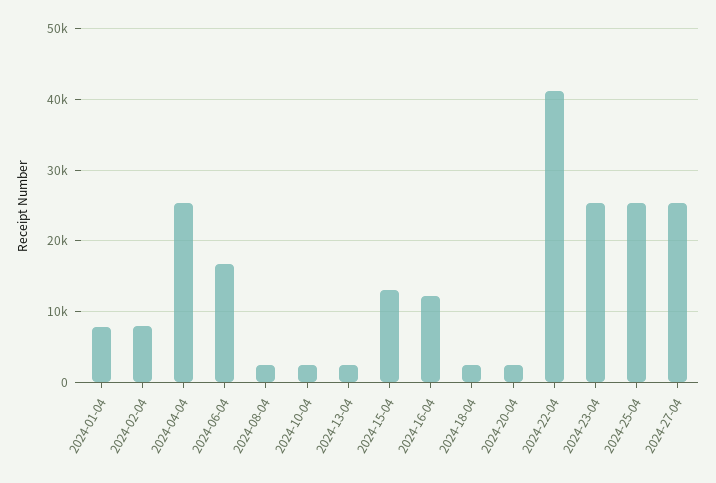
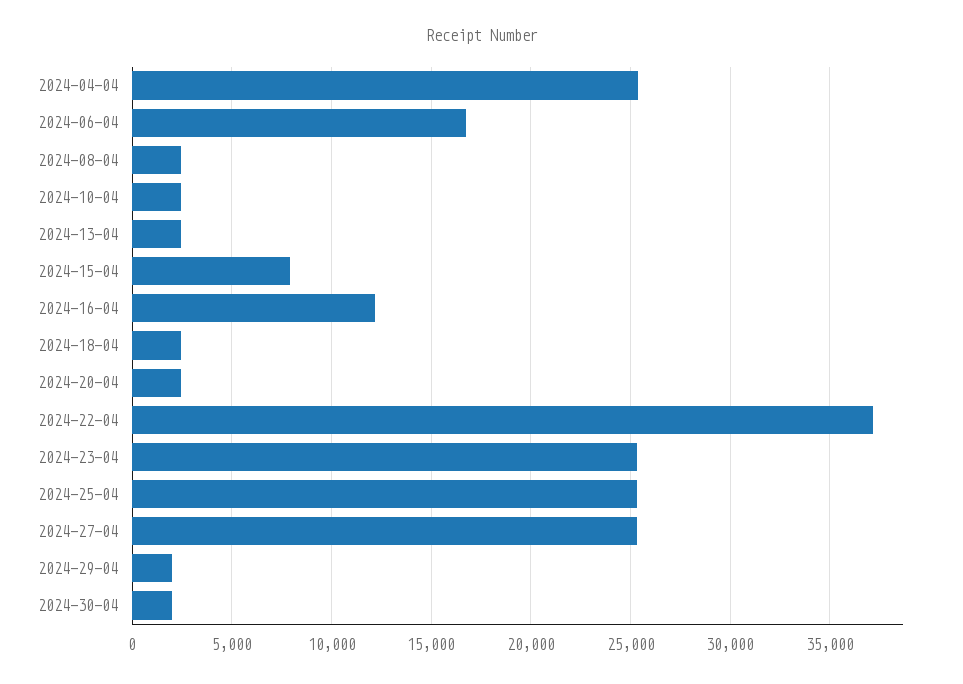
2024-01-04: 8000 -> none
2024-02-04: 8000 -> none
2024-15-04: 13000 -> 8000
2024-22-04: 41000 -> 37000
2024-29-04: none -> 2000
2024-30-04: none -> 2000

